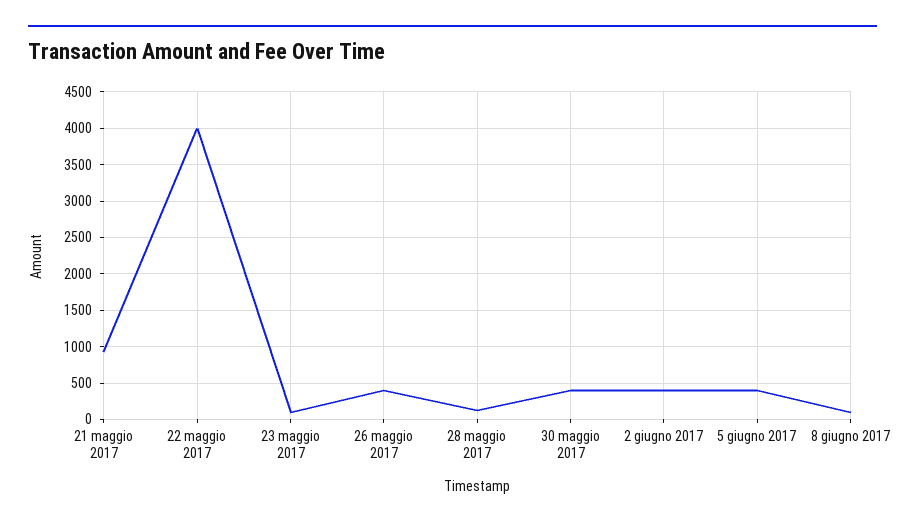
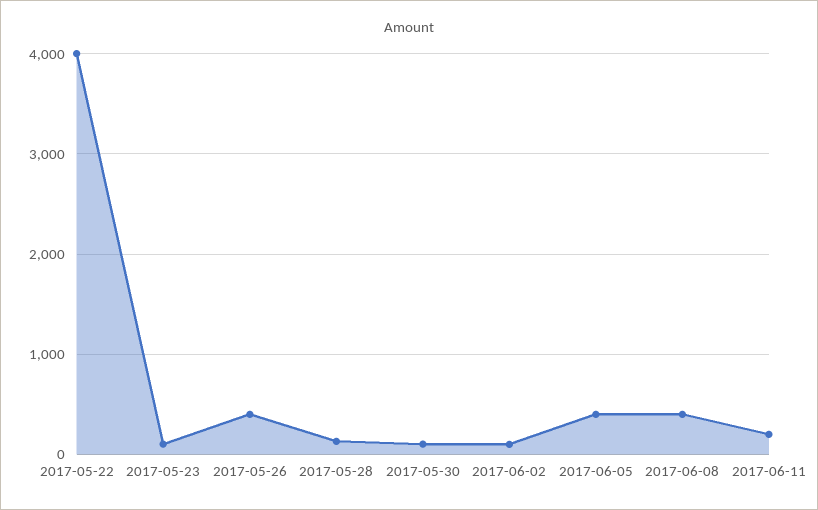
21 maggio 2017: 900 -> none
30 maggio 2017: 400 -> 100
2 giugno 2017: 400 -> 100
8 giugno 2017: 100 -> 400
2017-06-11: none -> 200

